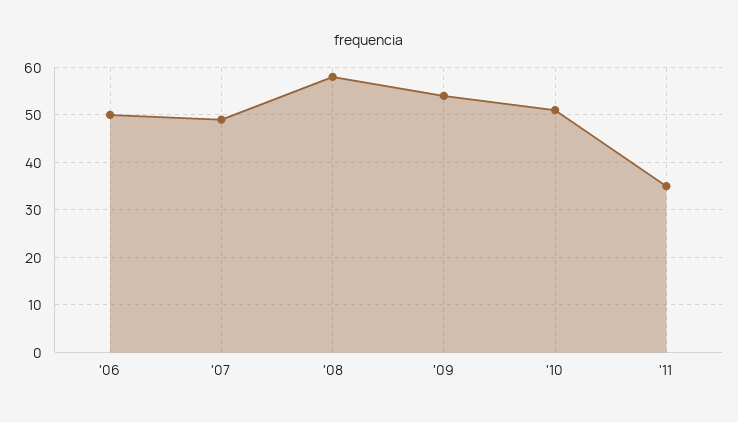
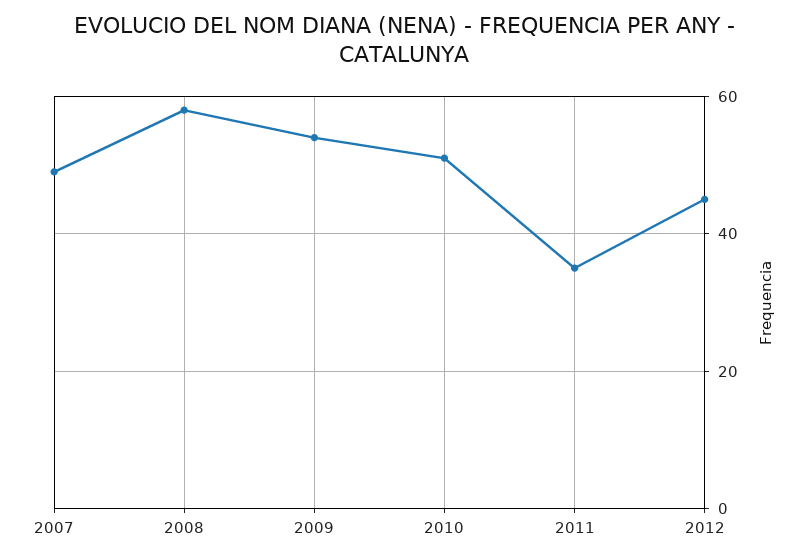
'06: 50 -> none
2012: none -> 45

